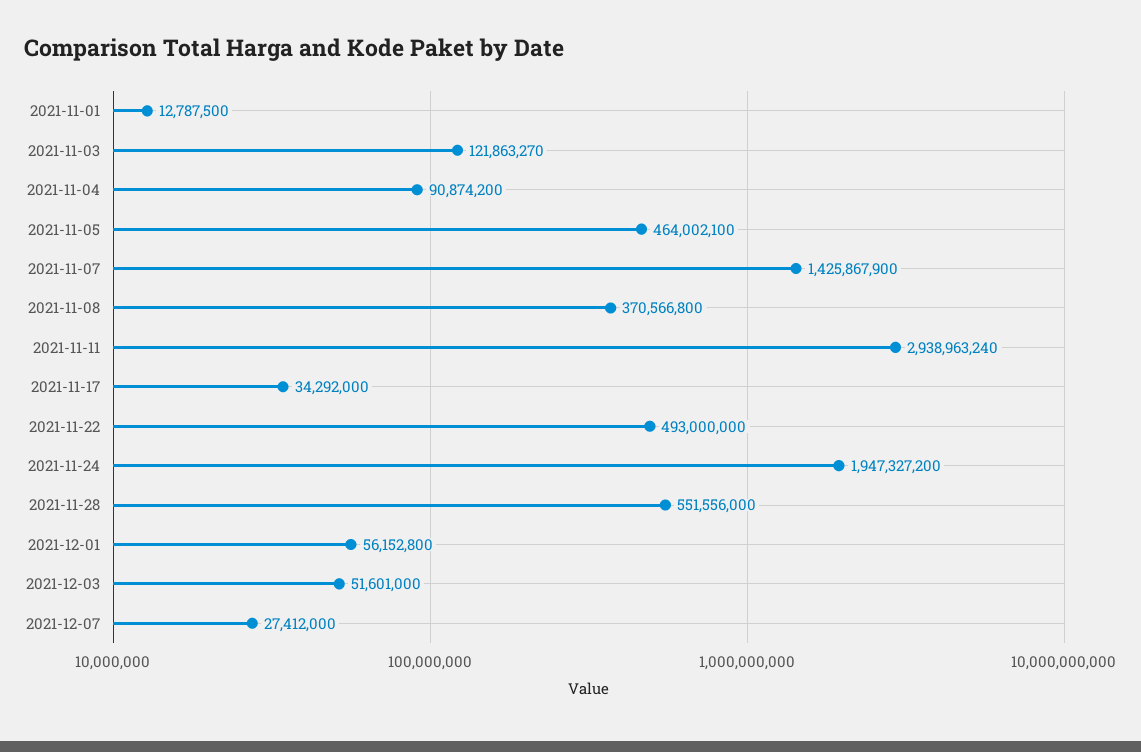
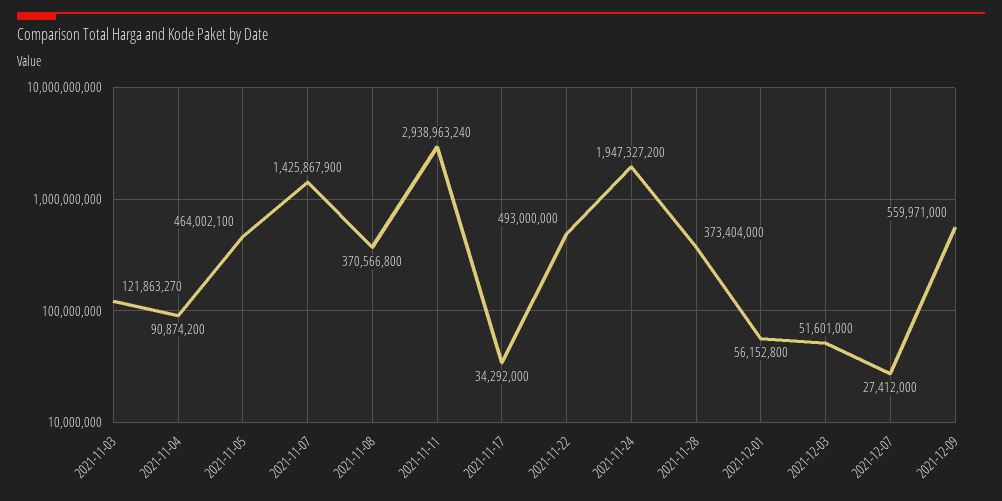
2021-11-01: 12787500 -> none
2021-11-28: 551556000 -> 373404000
2021-12-09: none -> 559971000

